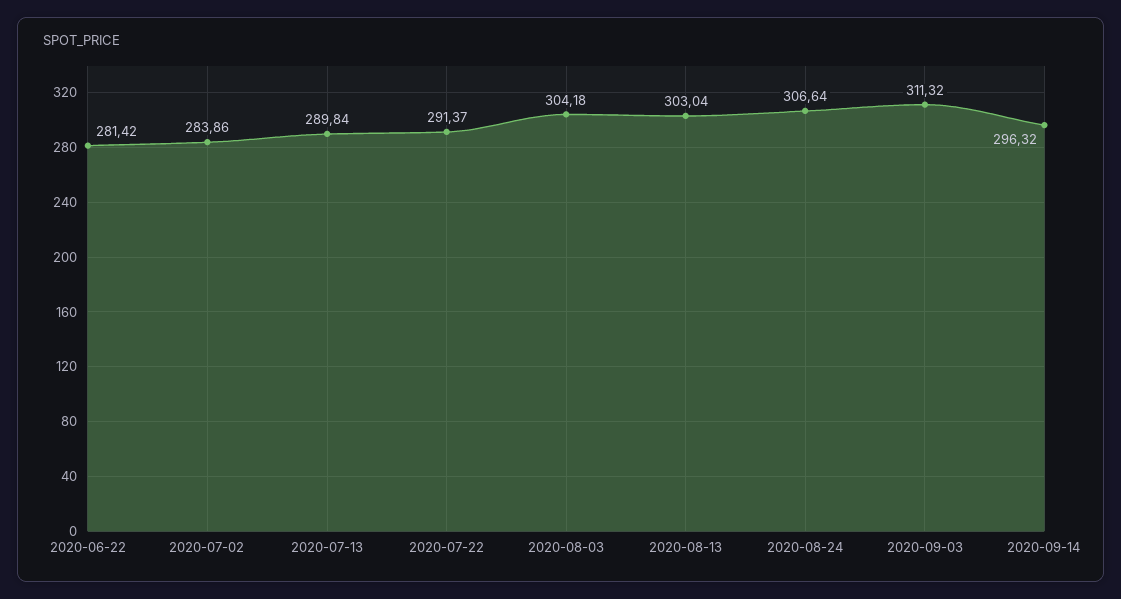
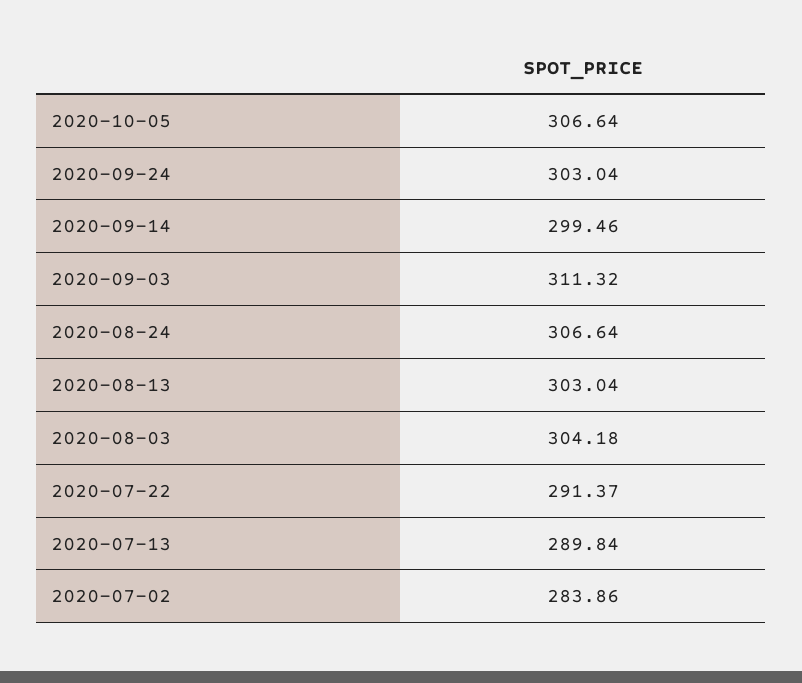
2020-06-22: 281.42 -> none
2020-09-14: 296.32 -> 299.46
2020-10-05: none -> 306.64
2020-09-24: none -> 303.04

